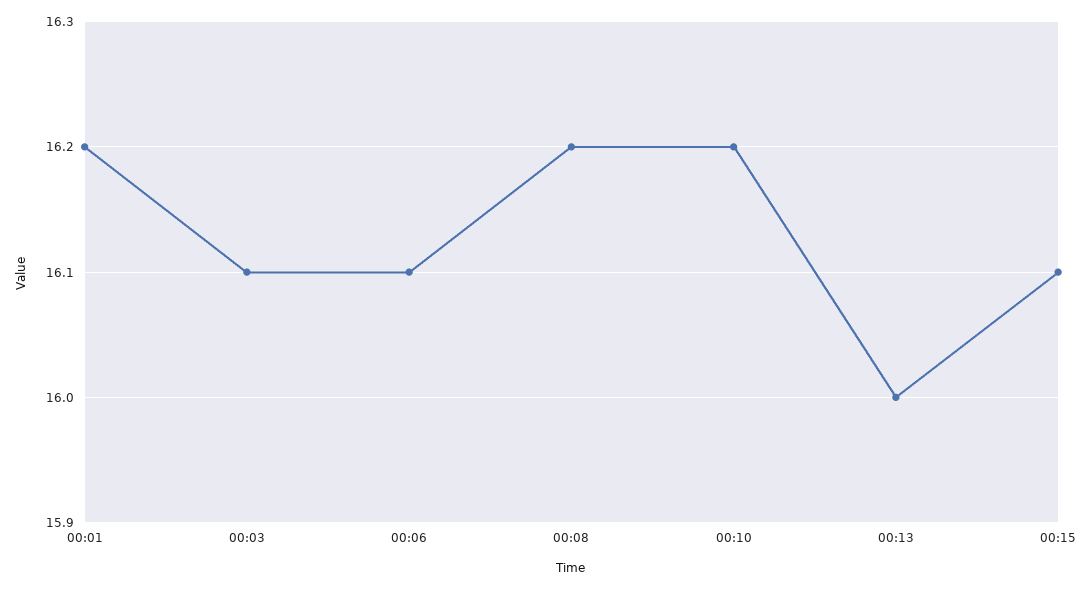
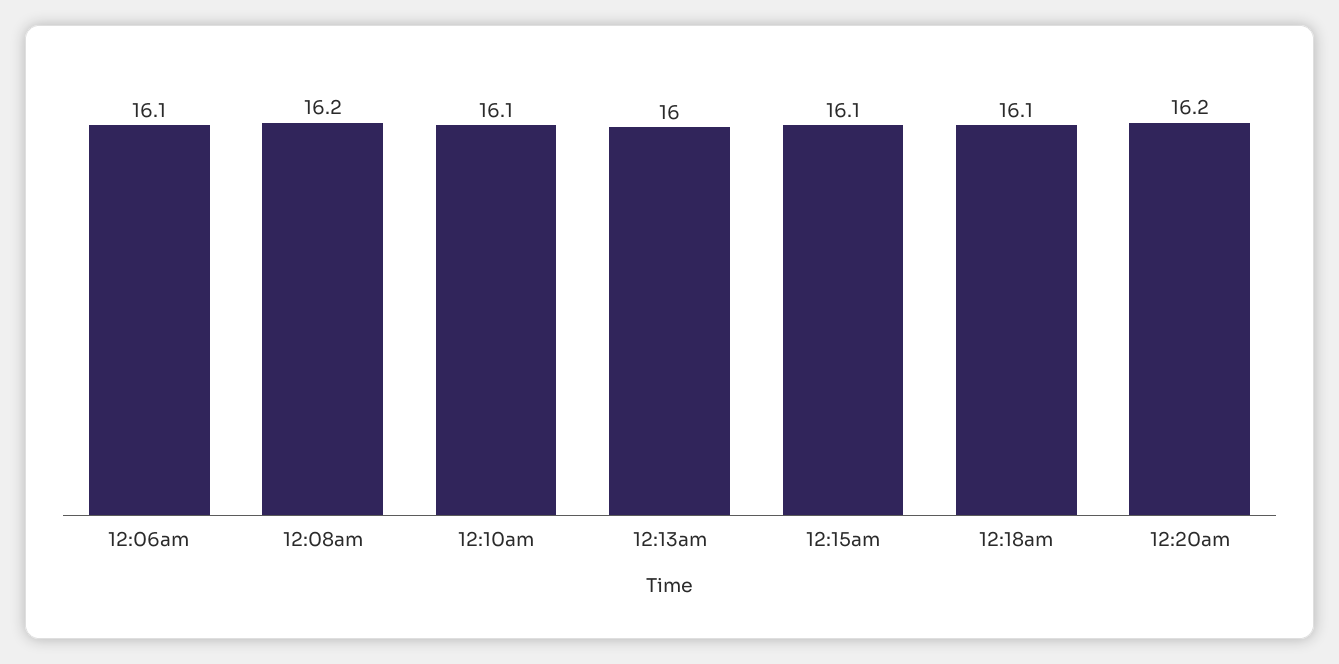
00:01: 16.2 -> none
00:03: 16.1 -> none
00:10: 16.2 -> 16.1
12:18am: none -> 16.1
12:20am: none -> 16.2

